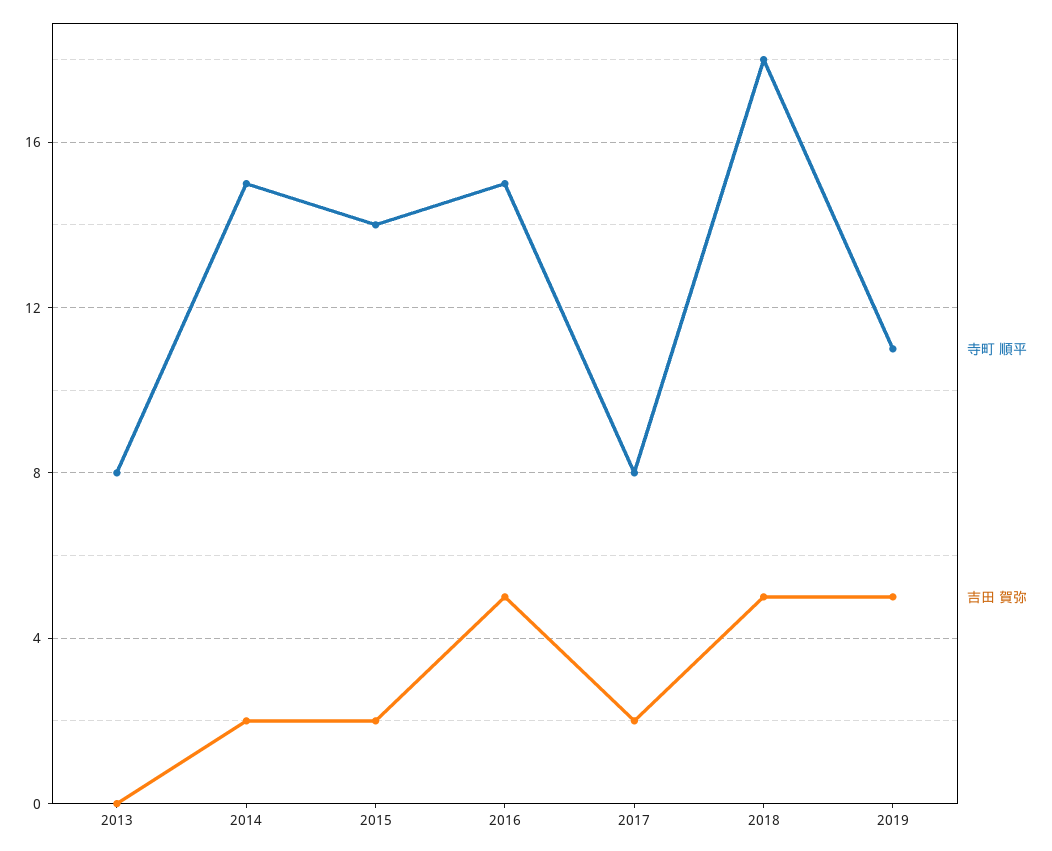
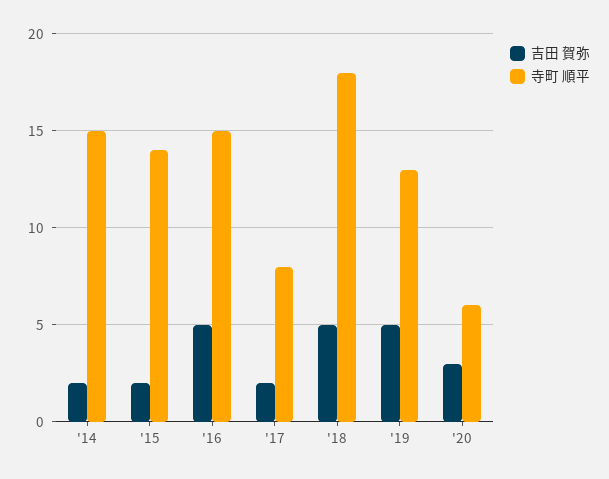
寺町 順平, 2013: 8 -> none
吉田 賀弥, 2013: 0 -> none
寺町 順平, 2019: 11 -> 13
吉田 賀弥, '20: none -> 3
寺町 順平, '20: none -> 6

